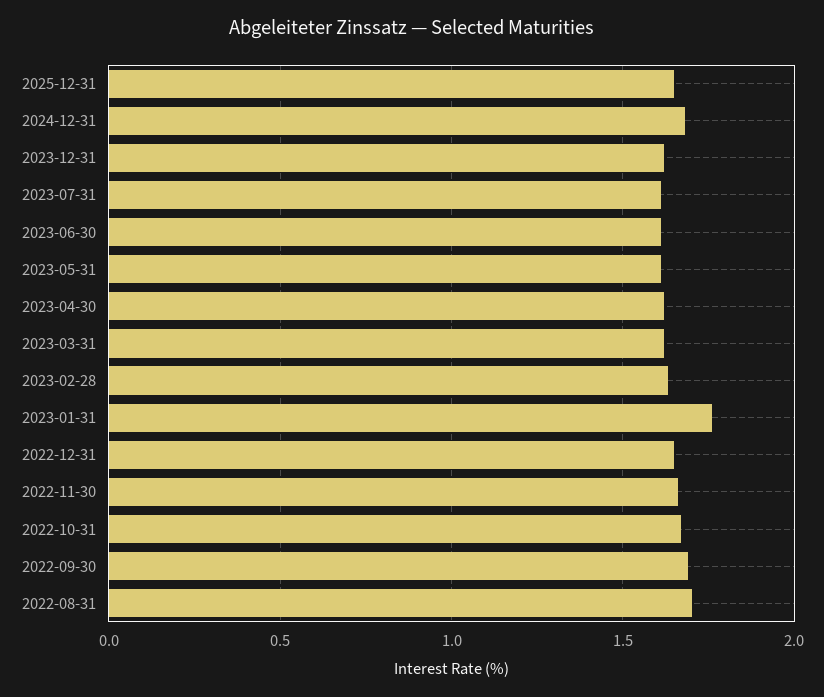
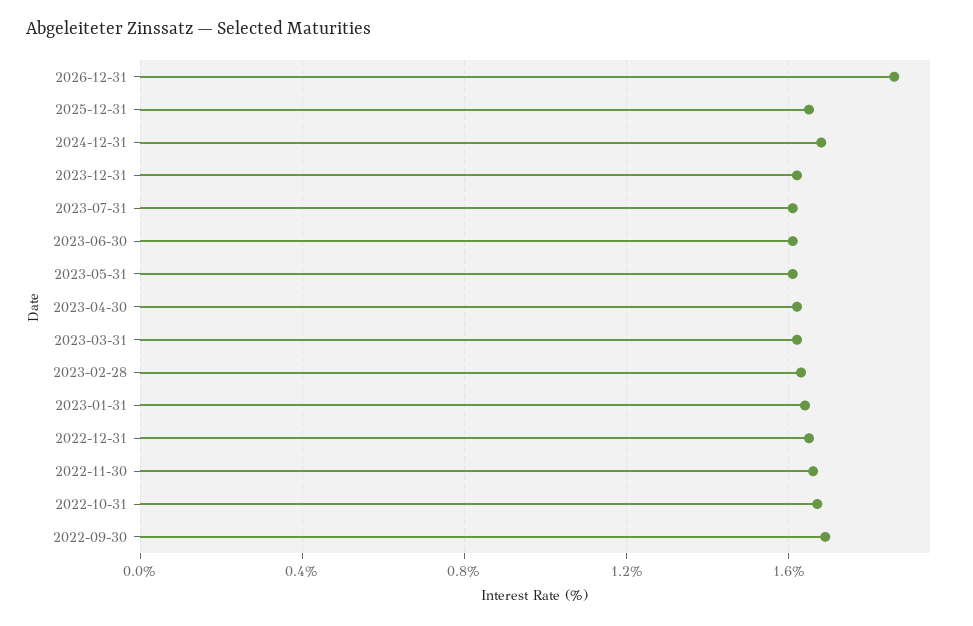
2023-01-31: 1.75 -> 1.65
2022-08-31: 1.7 -> none
2026-12-31: none -> 1.85

